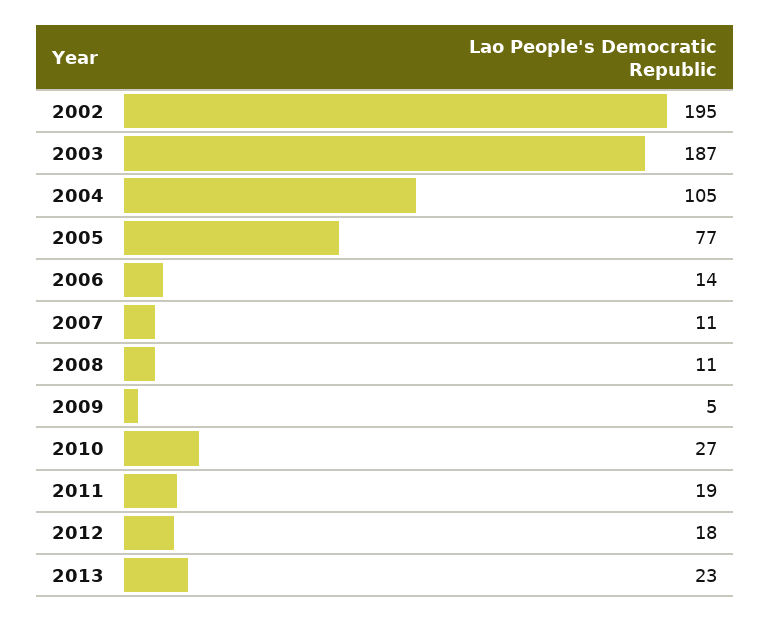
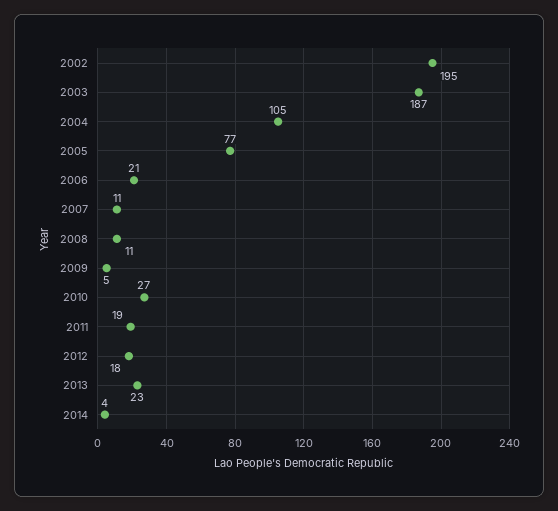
2006: 14 -> 21
2014: none -> 4

